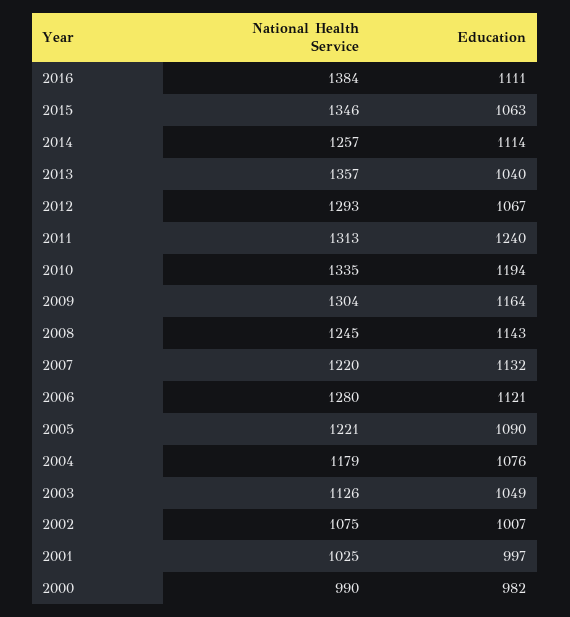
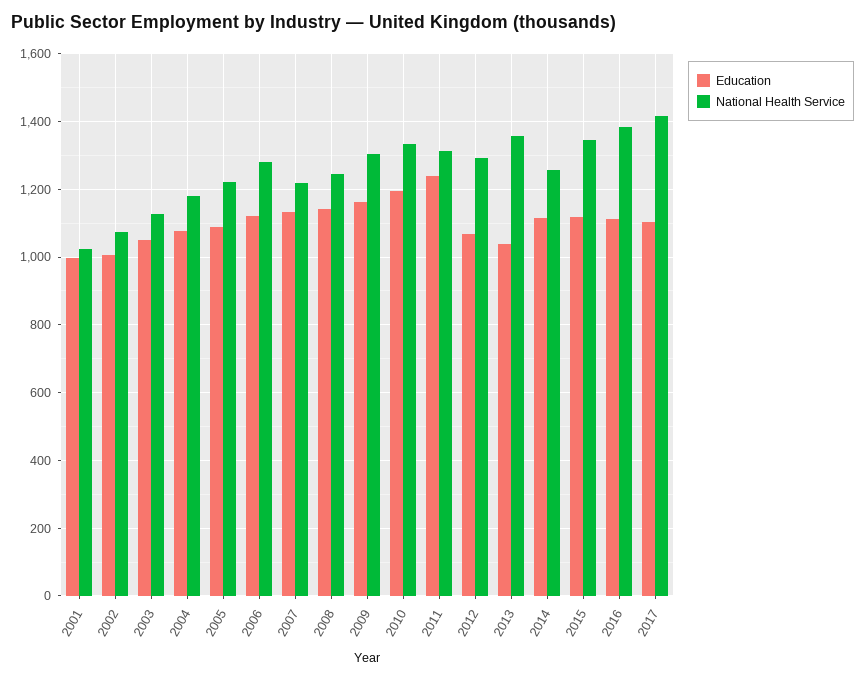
Education, 2015: 1063 -> 1120
National Health Service, 2000: 990 -> none
Education, 2000: 982 -> none
Education, 2017: none -> 1100
National Health Service, 2017: none -> 1420

